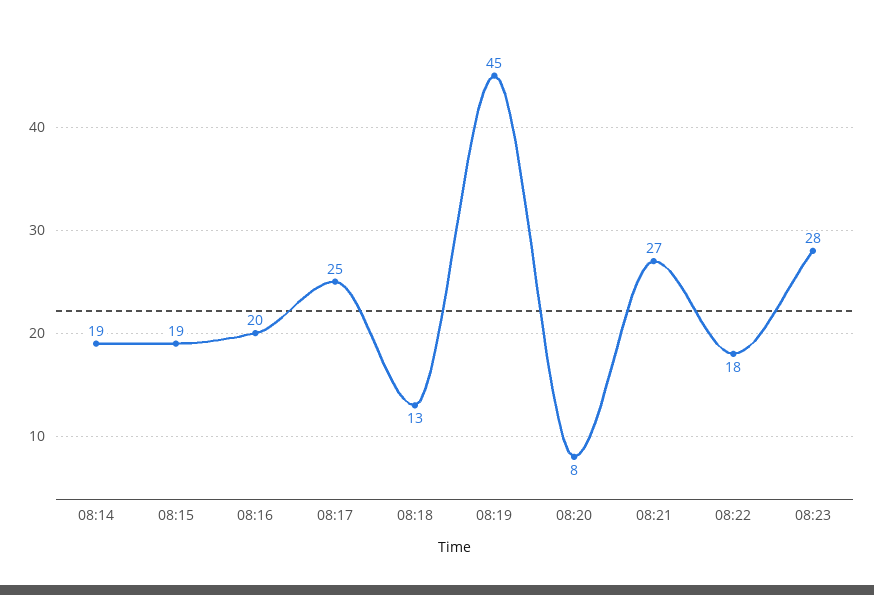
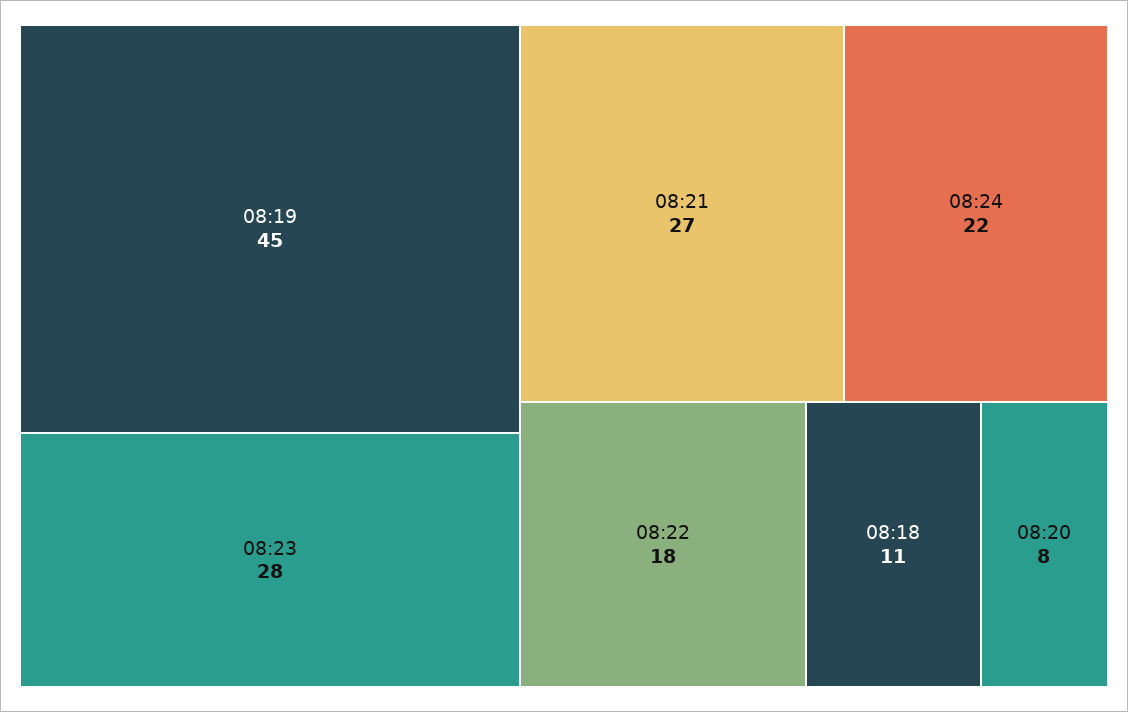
08:14: 19 -> none
08:15: 19 -> none
08:16: 20 -> none
08:17: 25 -> none
08:18: 13 -> 11
08:24: none -> 22

